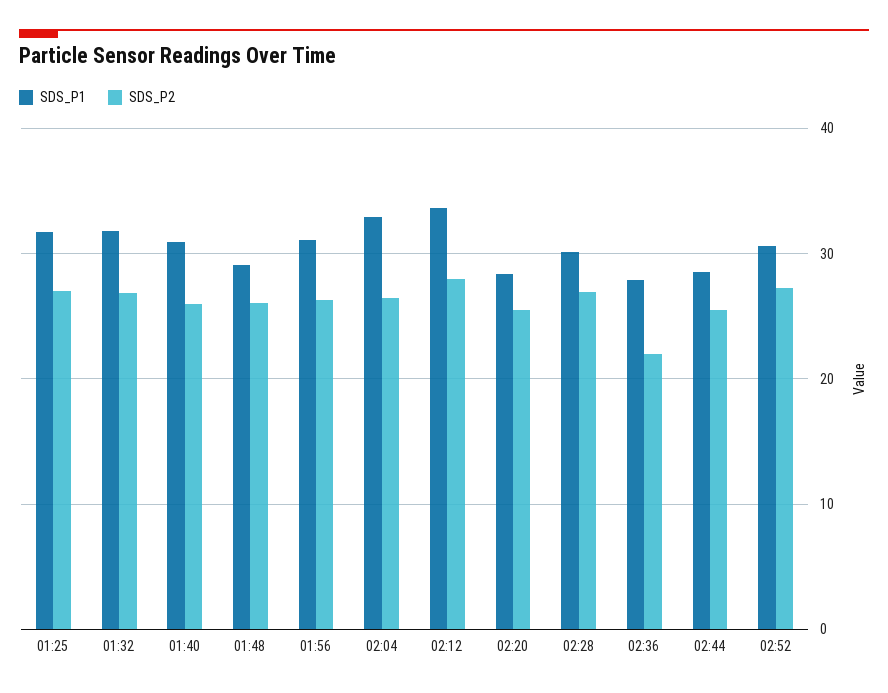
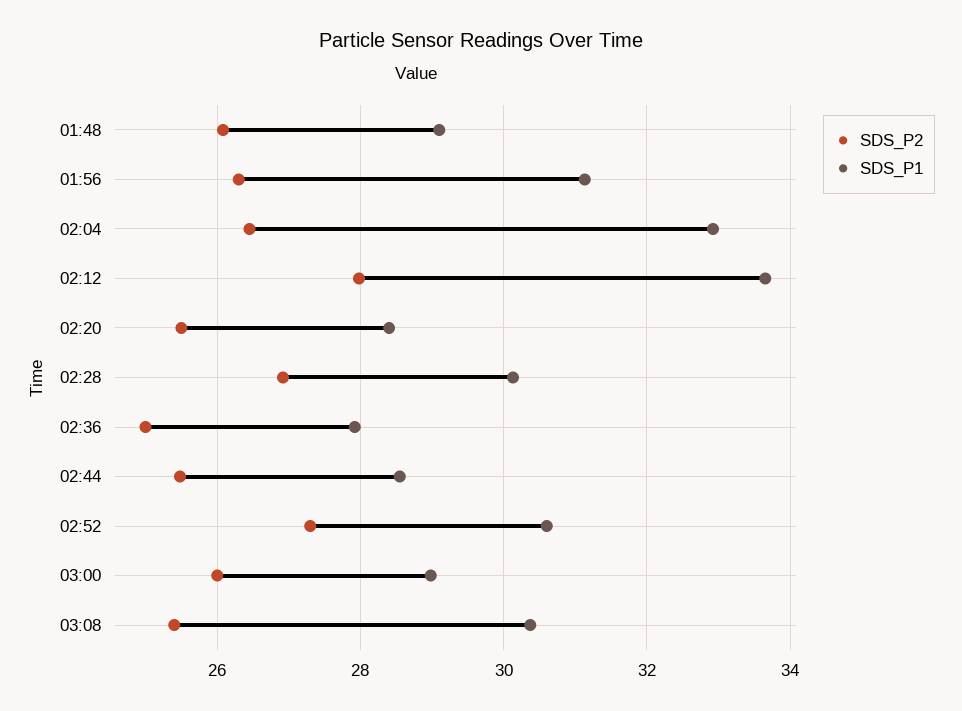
SDS_P1, 01:25: 32 -> none
SDS_P2, 01:25: 27 -> none
SDS_P1, 01:32: 32 -> none
SDS_P2, 01:32: 27 -> none
SDS_P1, 01:40: 31 -> none
SDS_P2, 01:40: 26 -> none
SDS_P2, 02:36: 22 -> 25
SDS_P2, 03:00: none -> 26
SDS_P1, 03:00: none -> 29
SDS_P2, 03:08: none -> 25.4
SDS_P1, 03:08: none -> 30.4

